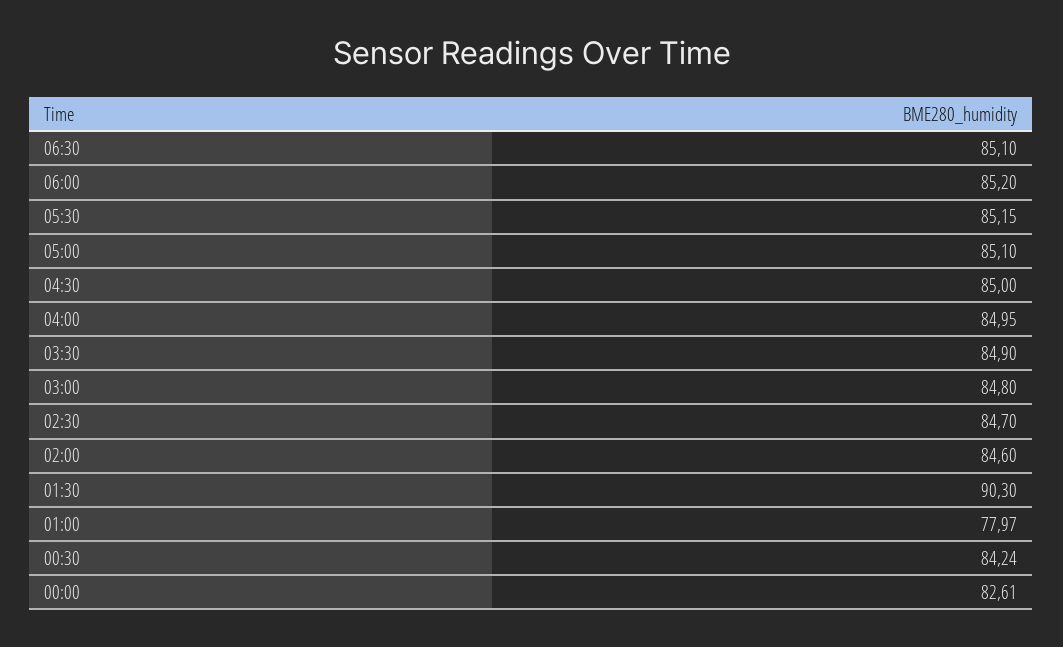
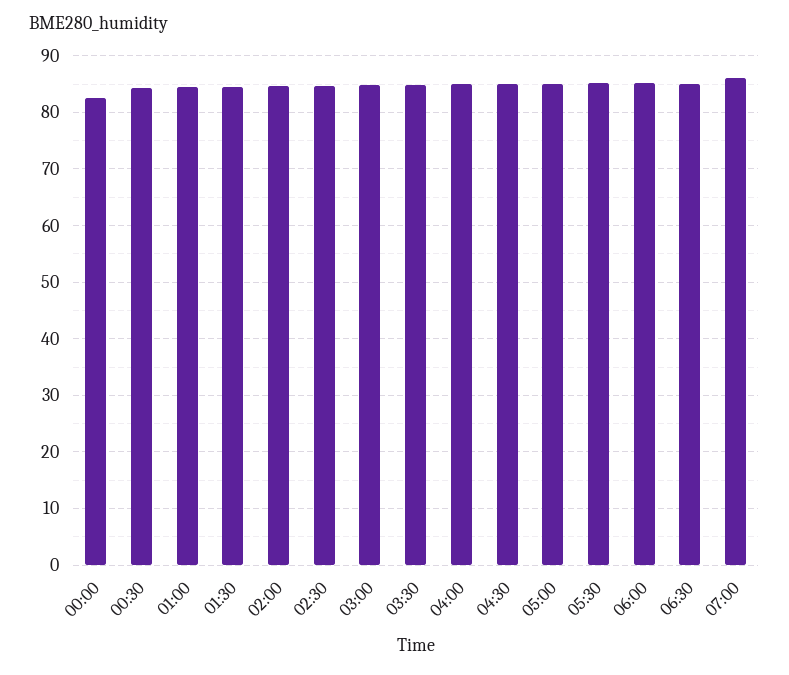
01:30: 90.3 -> 84
01:00: 77.97 -> 84
07:00: none -> 86

